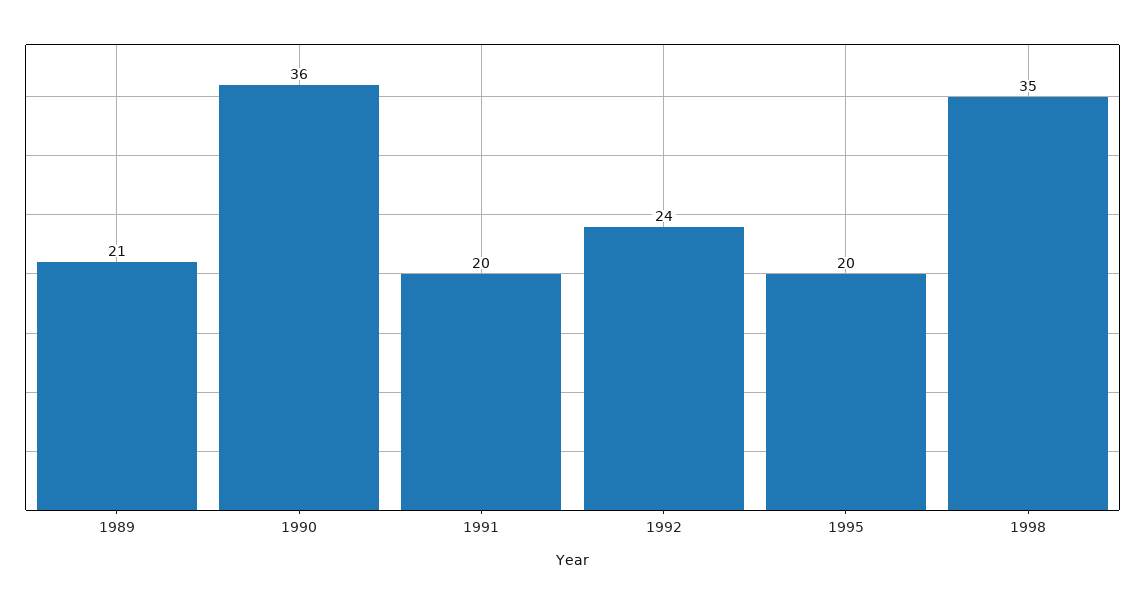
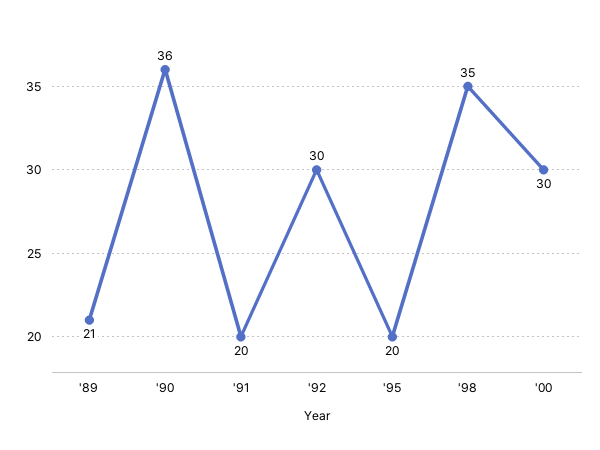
1992: 24 -> 30
'00: none -> 30

